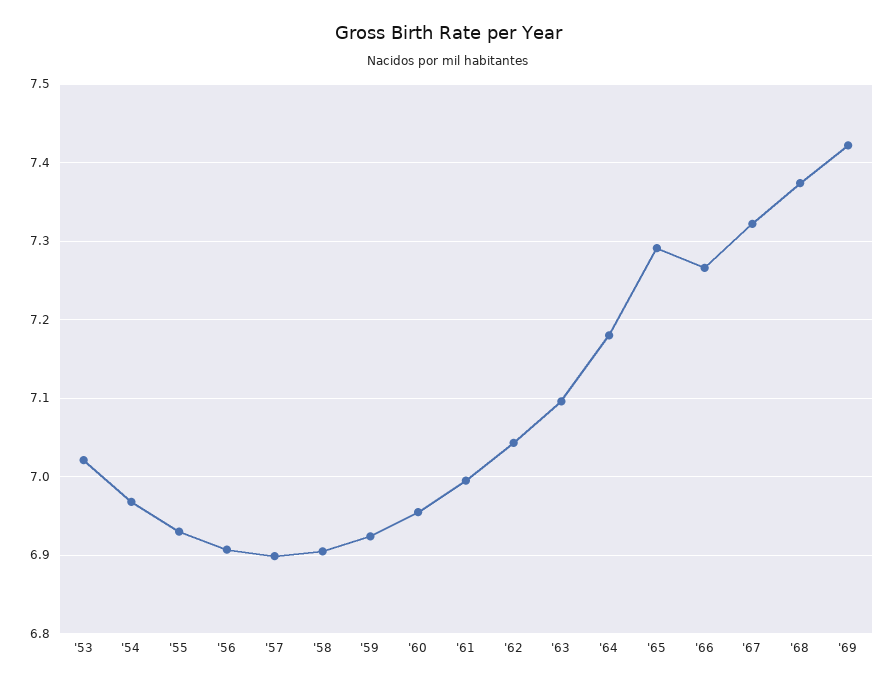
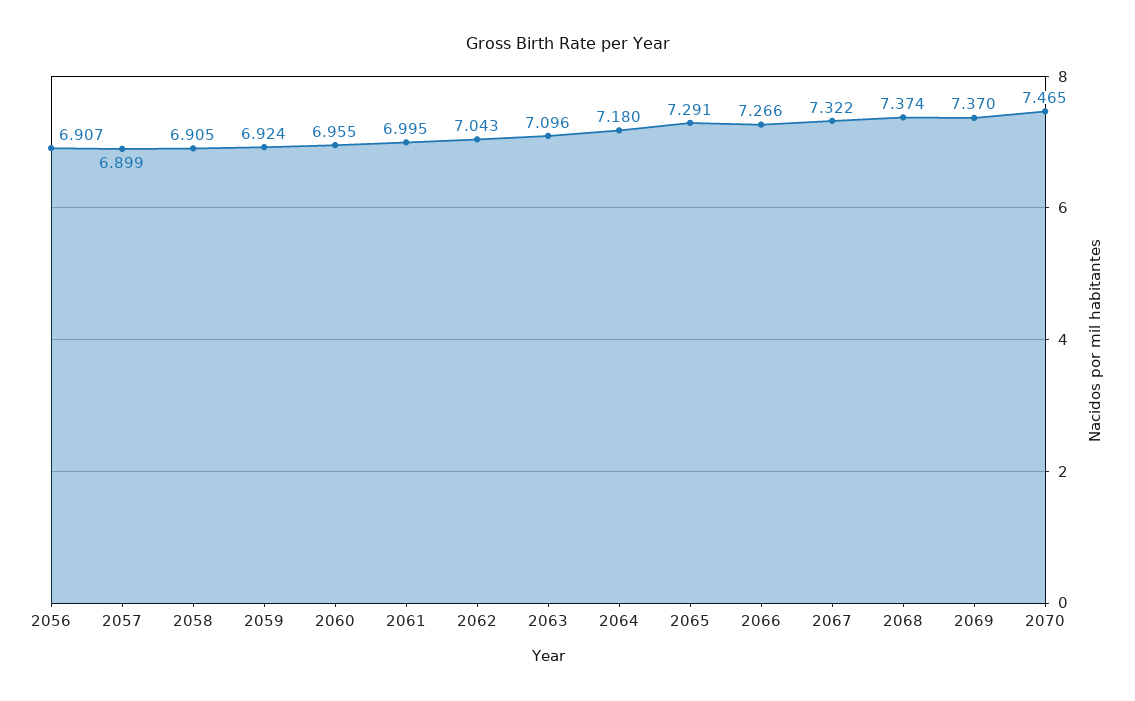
'53: 7.02 -> none
'54: 6.97 -> none
'55: 6.93 -> none
'69: 7.42 -> 7.37
2070: none -> 7.465

